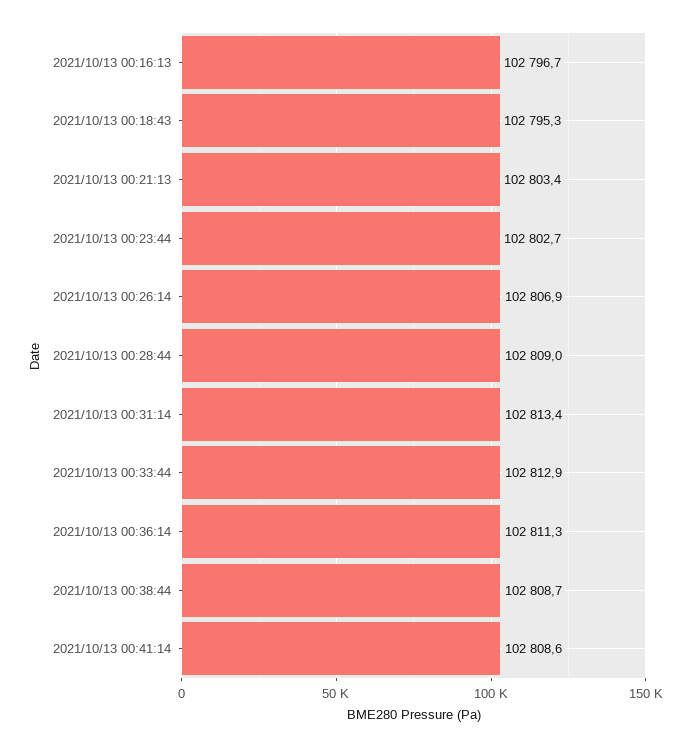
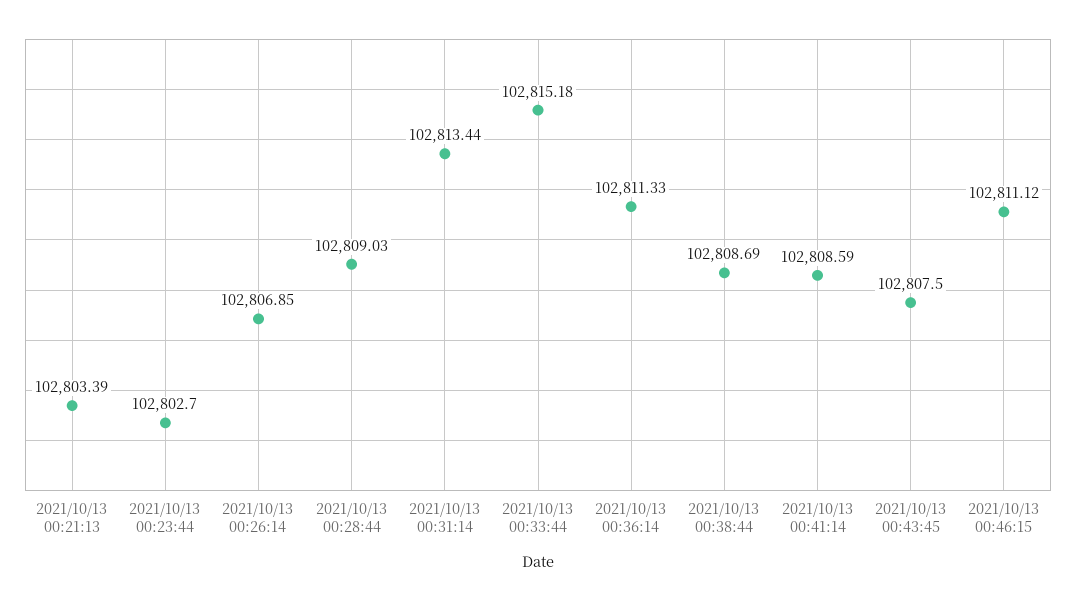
2021/10/13 00:16:13: 102796.7 -> none
2021/10/13 00:18:43: 102795.3 -> none
2021/10/13 00:33:44: 102812.9 -> 102815.18
2021/10/13 00:43:45: none -> 102807.5
2021/10/13 00:46:15: none -> 102811.12

